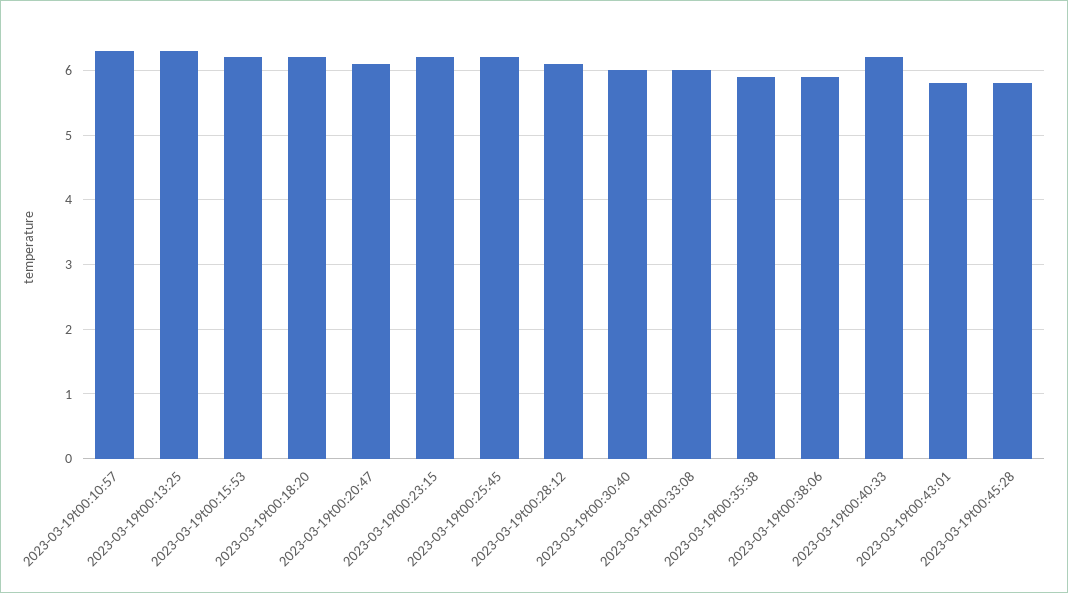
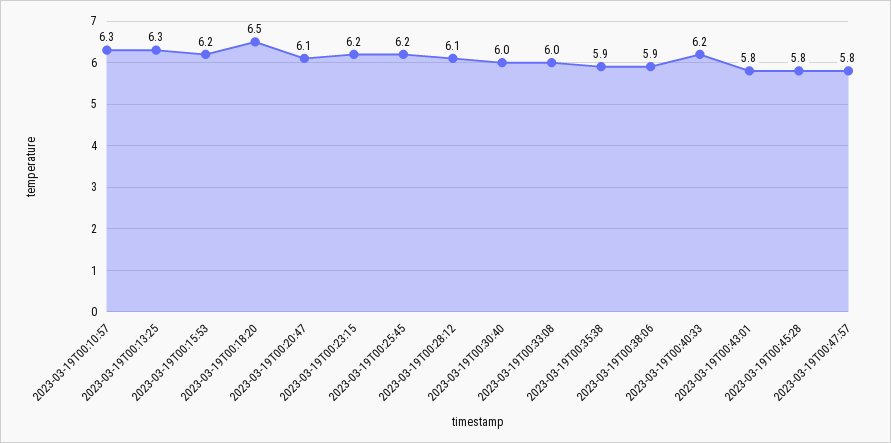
2023-03-19t00:18:20: 6.2 -> 6.5
2023-03-19T00:47:57: none -> 5.8

